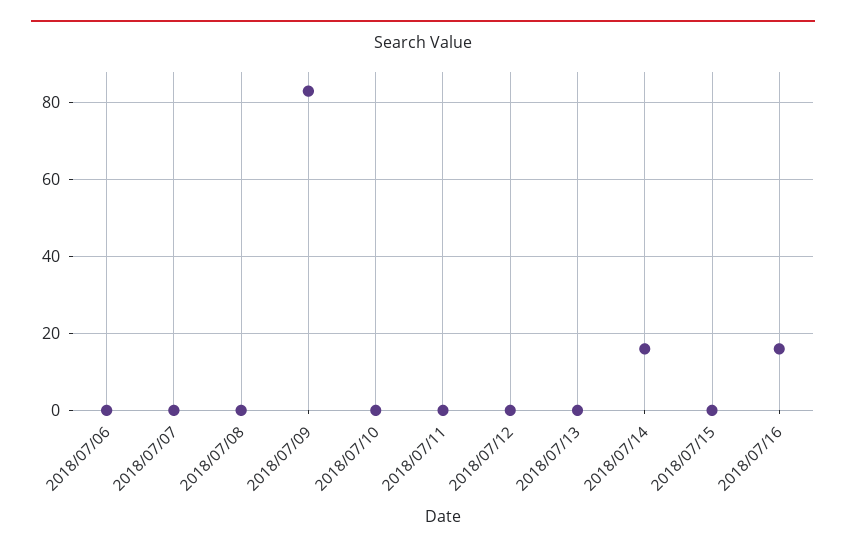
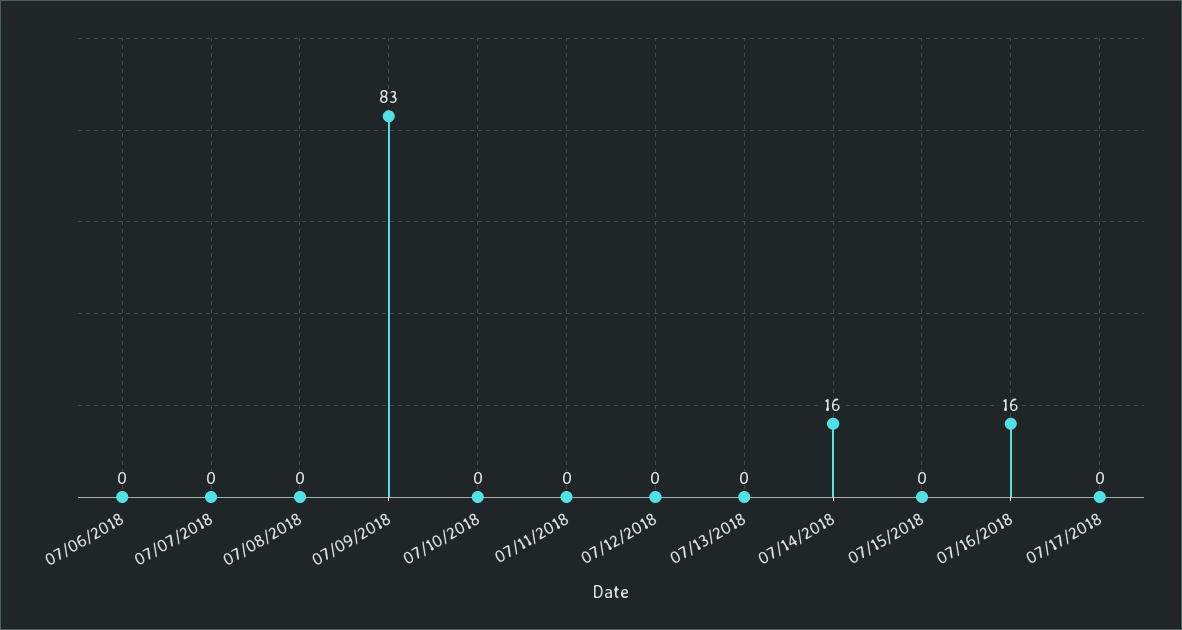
07/17/2018: none -> 0

